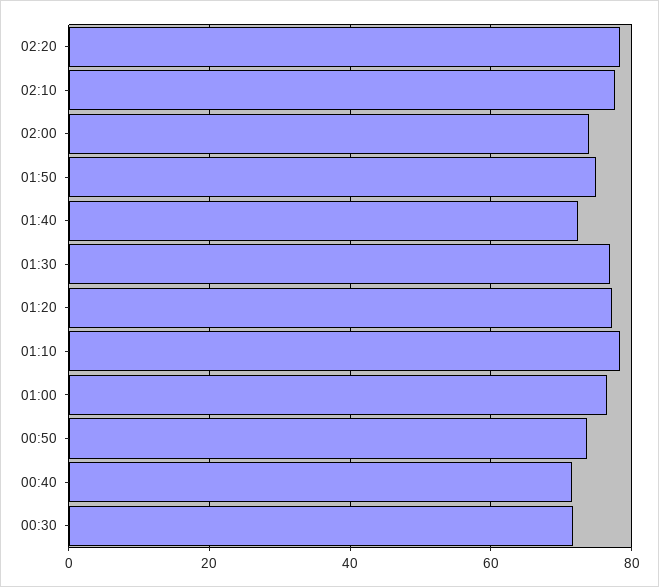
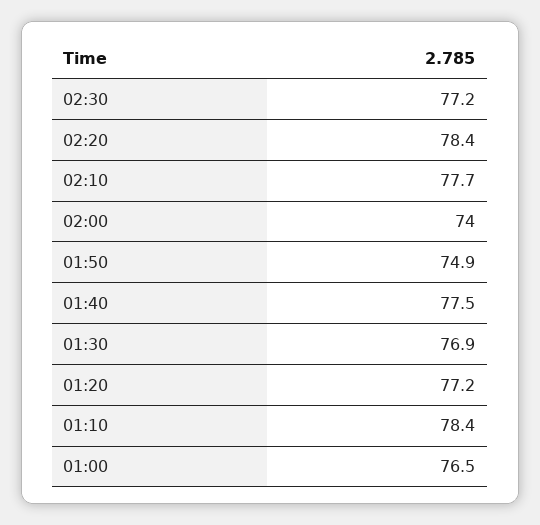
01:40: 72 -> 77.5
00:50: 74 -> none
00:40: 72 -> none
00:30: 72 -> none
02:30: none -> 77.2

